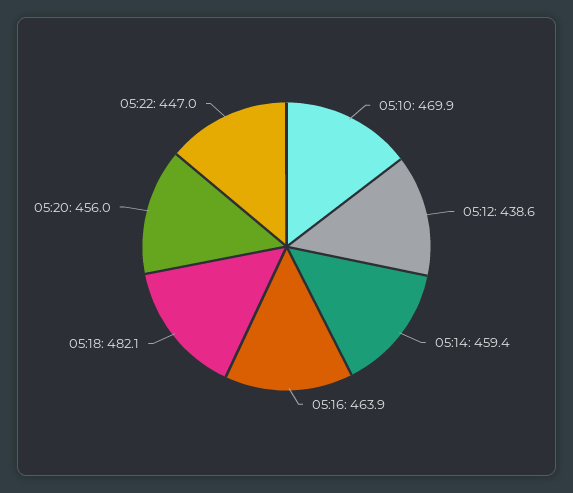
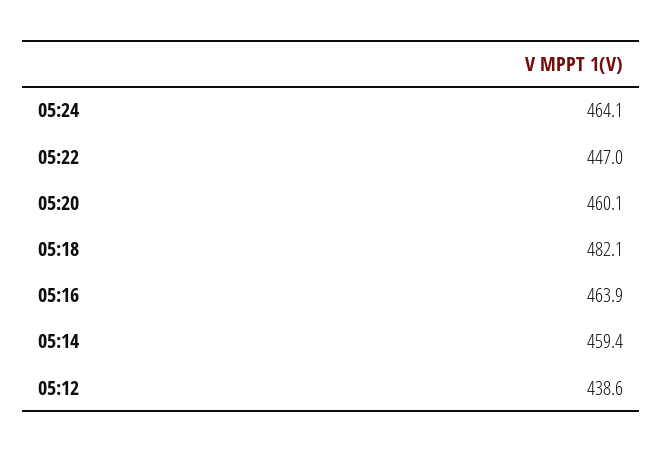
05:10: 469.9 -> none
05:20: 456 -> 460.1
05:24: none -> 464.1

